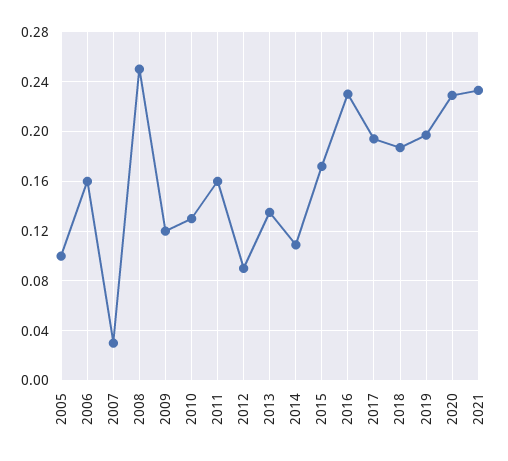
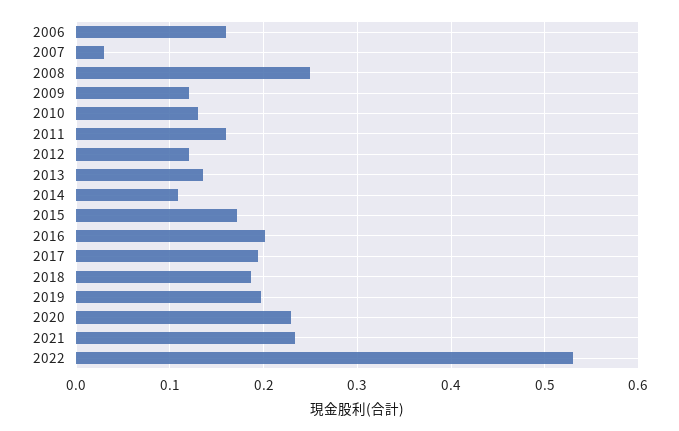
2005: 0.1 -> none
2012: 0.09 -> 0.12
2016: 0.23 -> 0.2
2022: none -> 0.53

